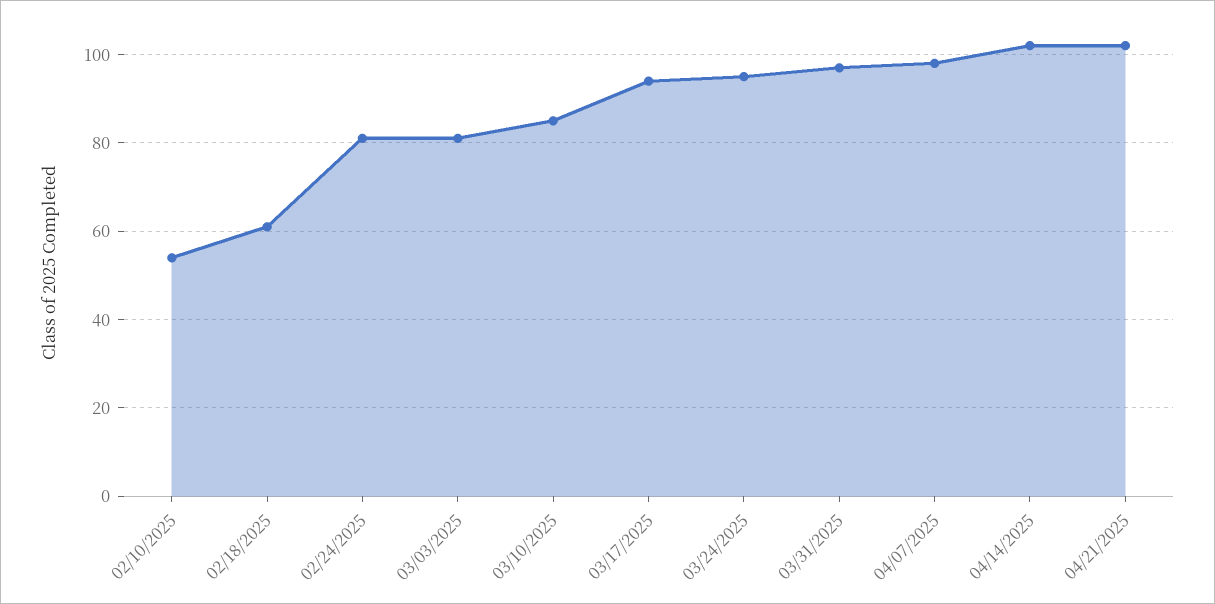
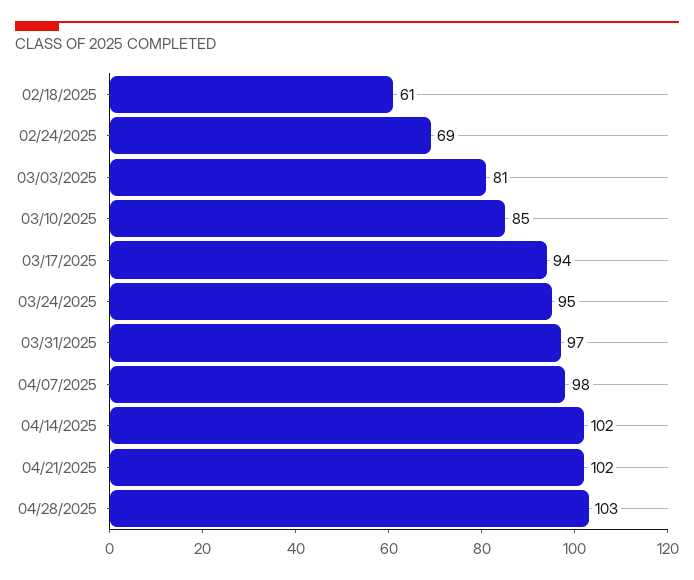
02/10/2025: 55 -> none
02/24/2025: 80 -> 69
04/28/2025: none -> 103

